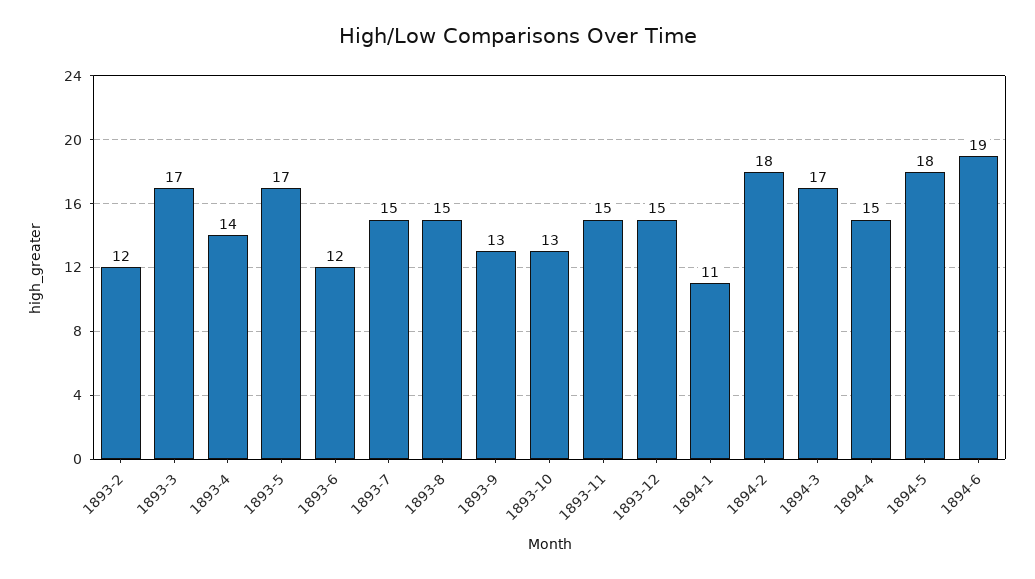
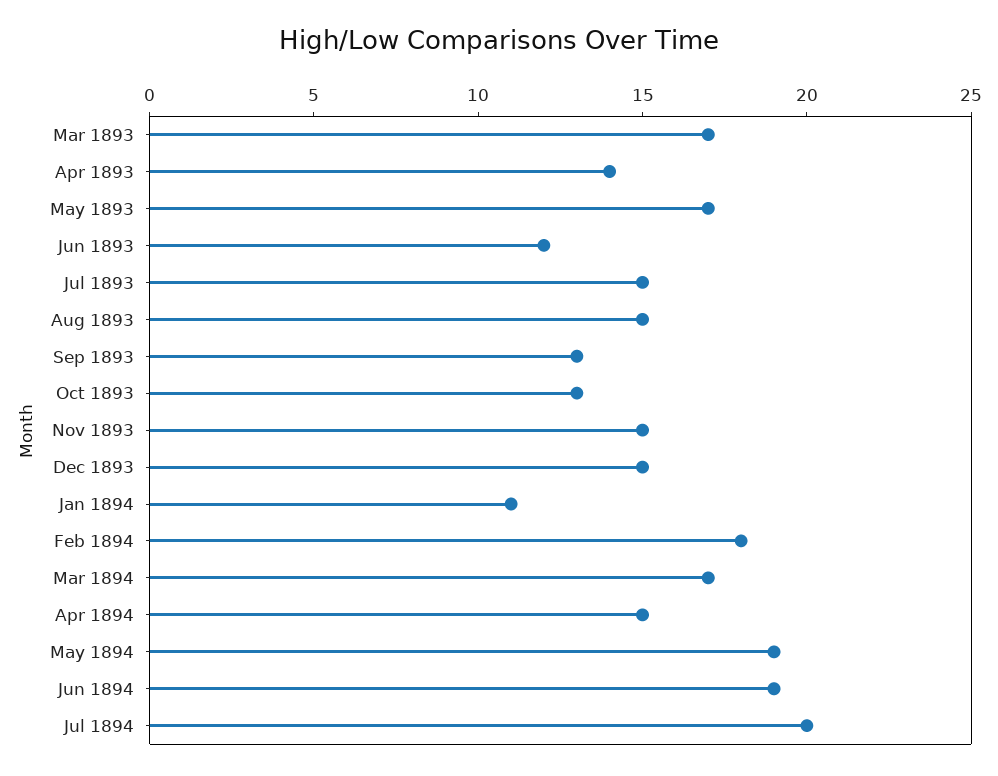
1893-2: 12 -> none
1894-5: 18 -> 19
Jul 1894: none -> 20

